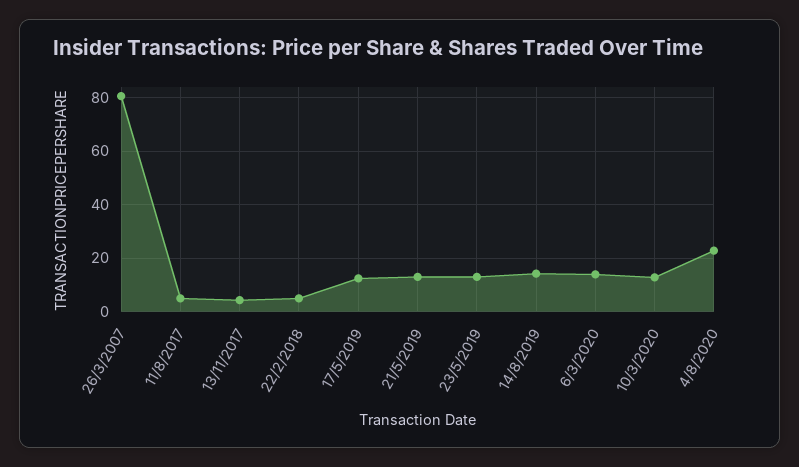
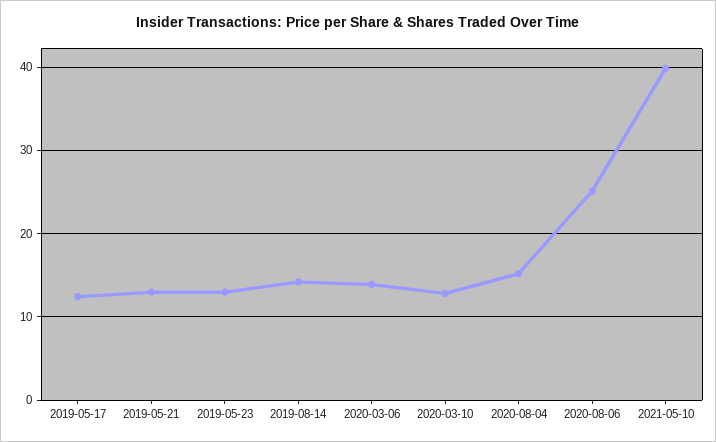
26/3/2007: 80 -> none
11/8/2017: 5 -> none
13/11/2017: 5 -> none
22/2/2018: 5 -> none
4/8/2020: 22.5 -> 15
2020-08-06: none -> 25
2021-05-10: none -> 40

